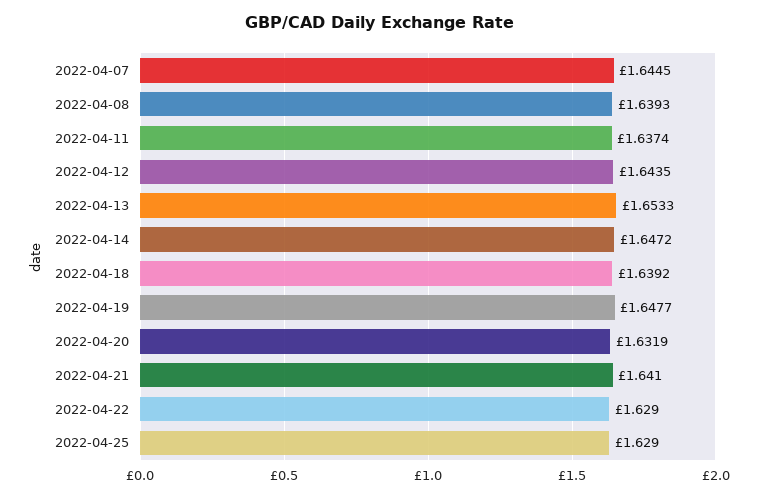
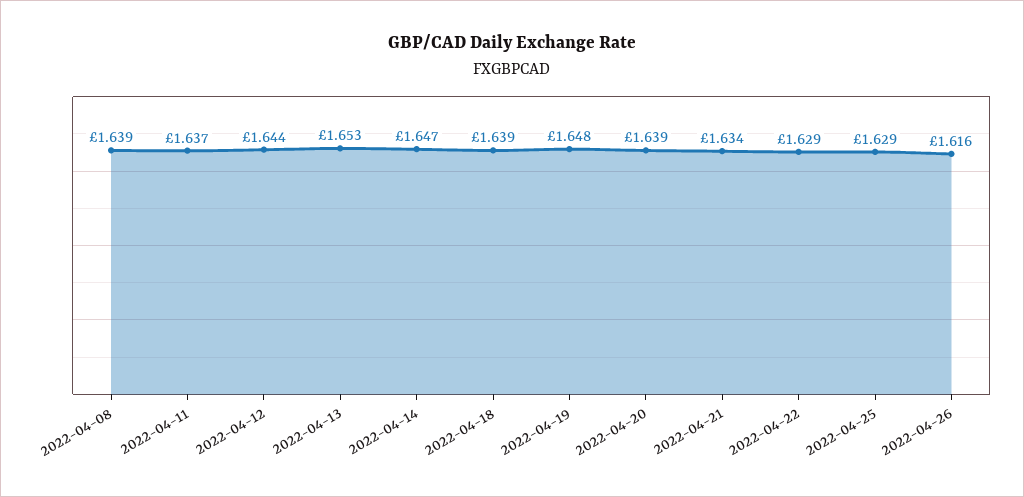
2022-04-07: 1.6445 -> none
2022-04-20: 1.6319 -> 1.639
2022-04-21: 1.641 -> 1.634
2022-04-26: none -> 1.616

